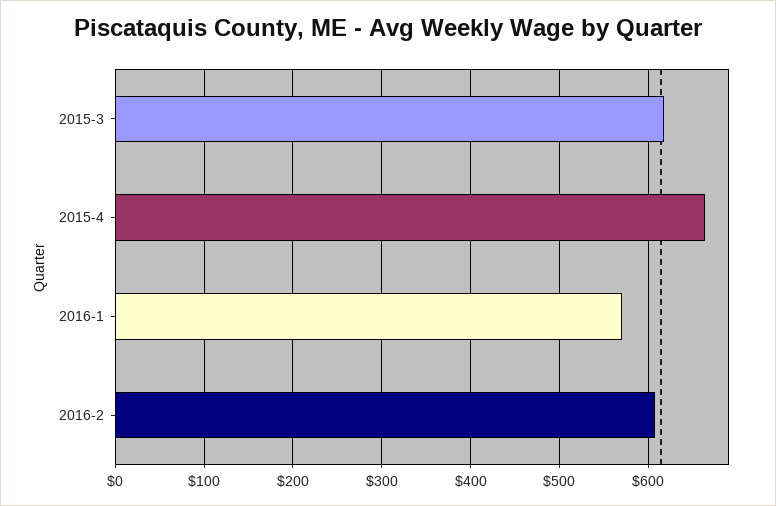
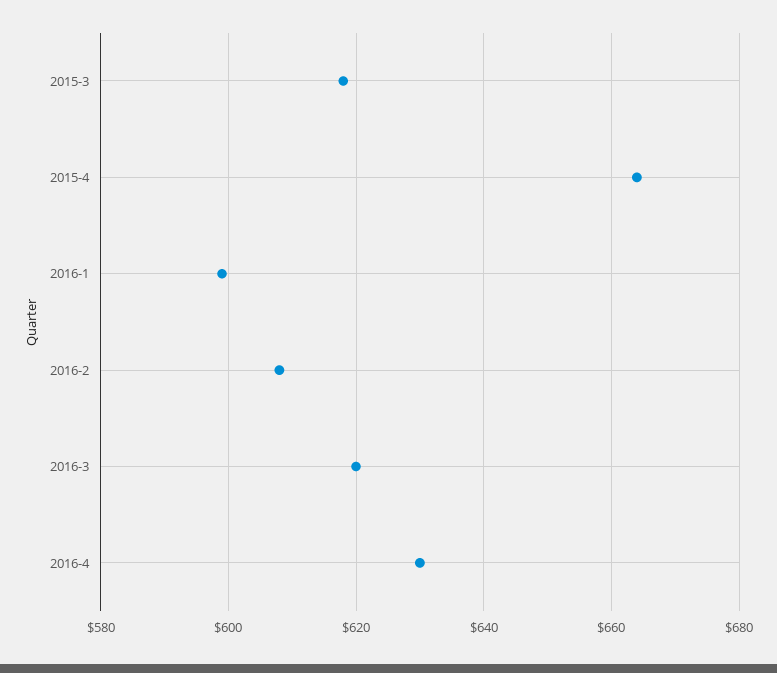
2016-1: 570 -> 600
2016-3: none -> 620
2016-4: none -> 630

